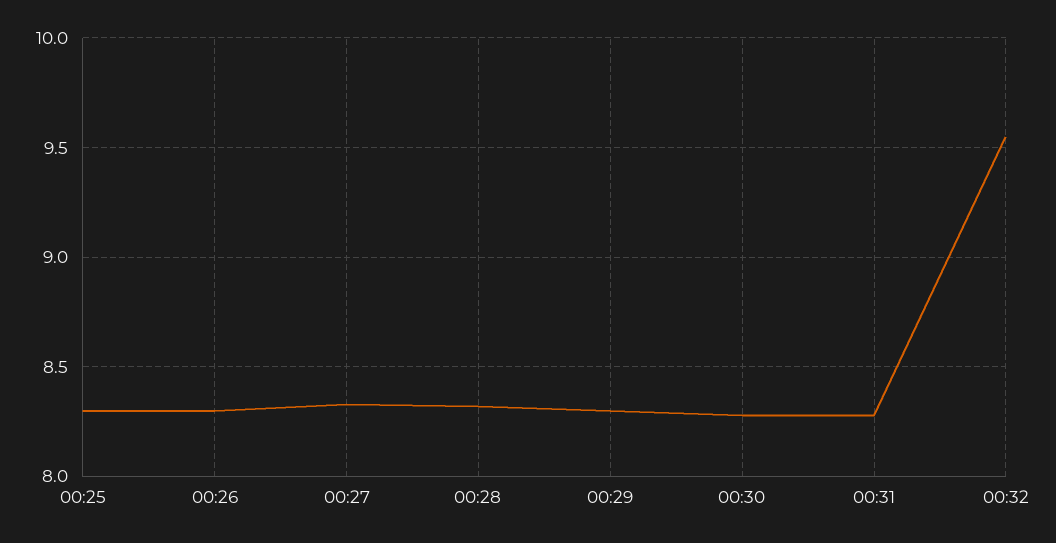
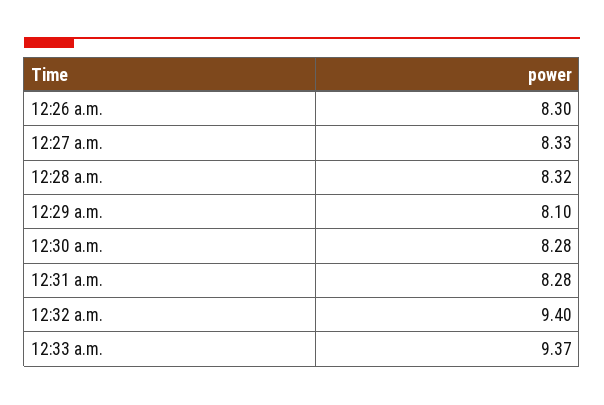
00:25: 8.3 -> none
00:29: 8.3 -> 8.1
00:32: 9.55 -> 9.4
12:33 a.m.: none -> 9.37

